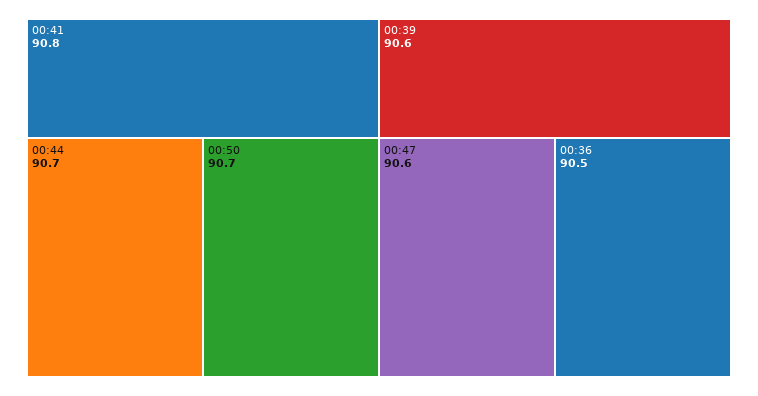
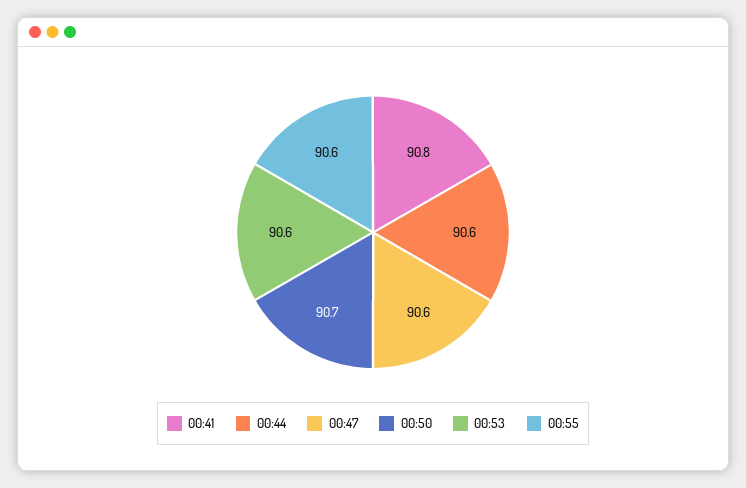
00:44: 90.7 -> 90.6
00:39: 90.6 -> none
00:36: 90.5 -> none
00:53: none -> 90.6
00:55: none -> 90.6

